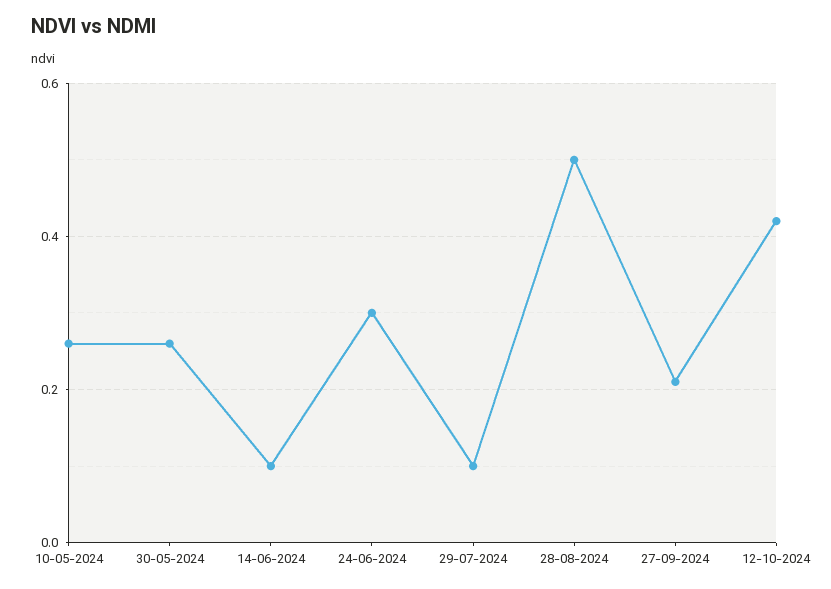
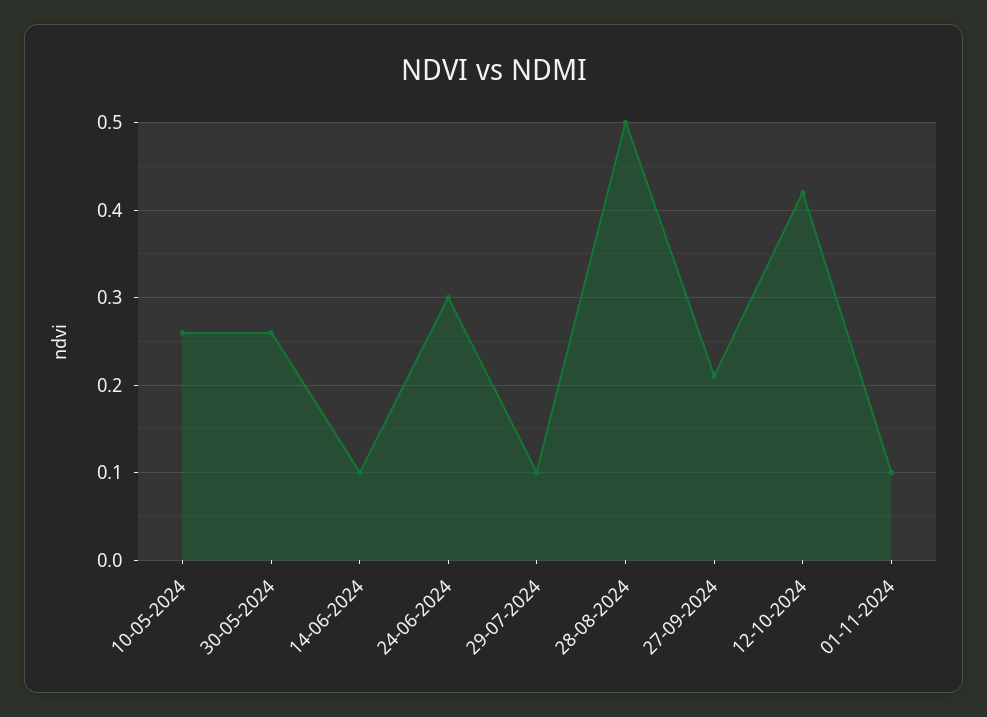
01-11-2024: none -> 0.1

